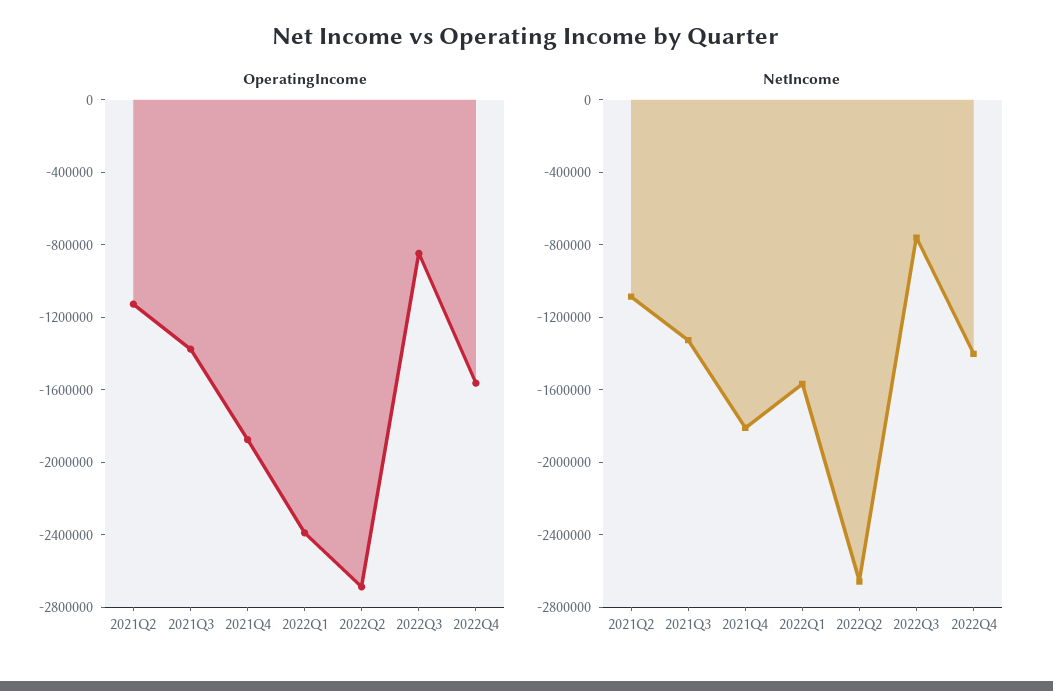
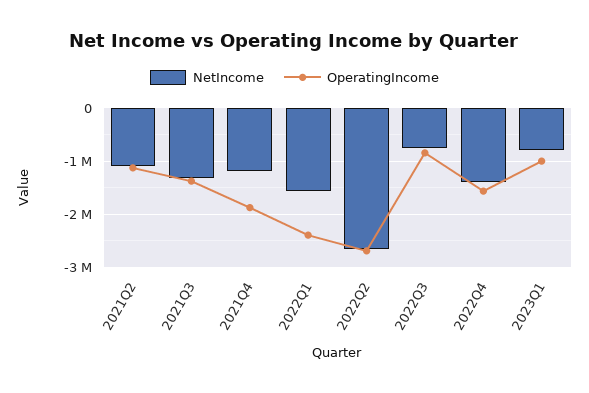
NetIncome, 2021Q4: -1800000 -> -1200000
NetIncome, 2023Q1: none -> -800000
OperatingIncome, 2023Q1: none -> -1000000

